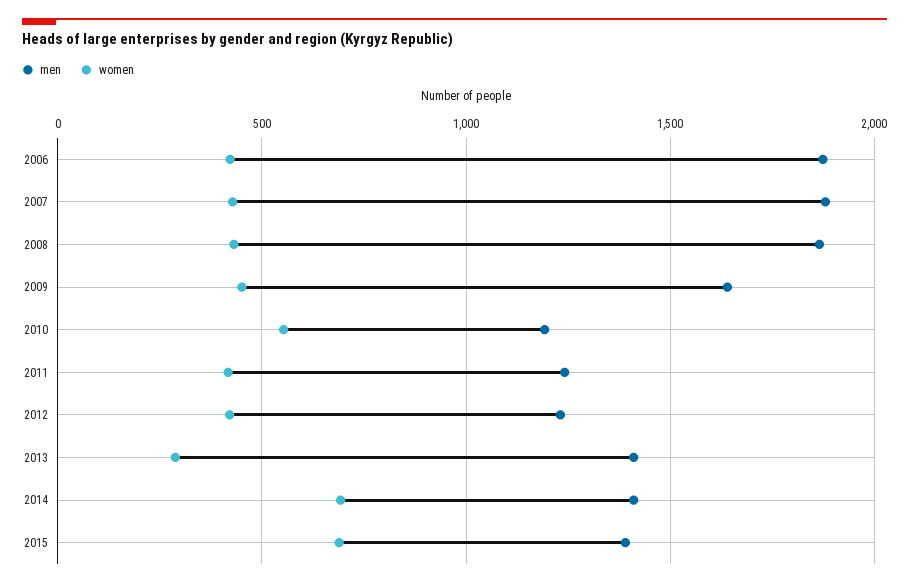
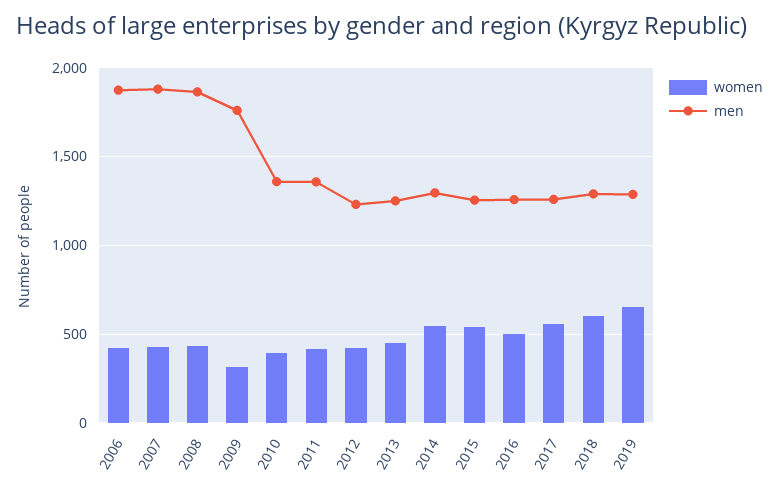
men, 2009: 1650 -> 1750
women, 2009: 450 -> 300
men, 2010: 1200 -> 1350
women, 2010: 550 -> 400
men, 2011: 1250 -> 1350
men, 2013: 1400 -> 1250
women, 2013: 300 -> 450
men, 2014: 1400 -> 1300
women, 2014: 700 -> 550
men, 2015: 1400 -> 1250
women, 2015: 700 -> 550
women, 2016: none -> 500
men, 2016: none -> 1250
women, 2017: none -> 550
men, 2017: none -> 1250
women, 2018: none -> 600
men, 2018: none -> 1300
women, 2019: none -> 650
men, 2019: none -> 1300

